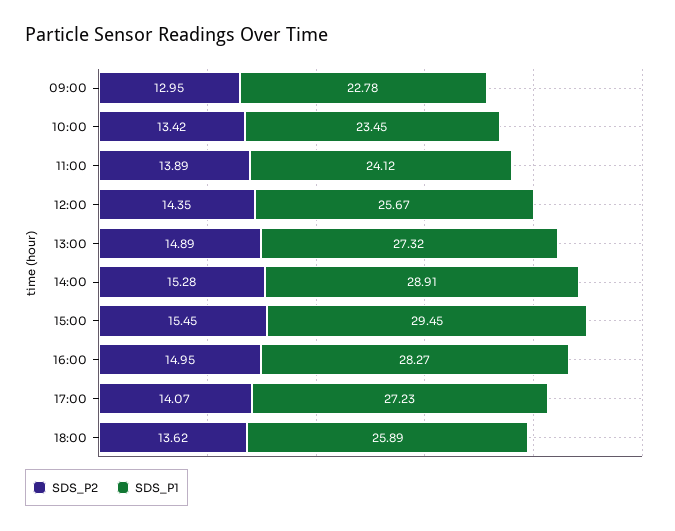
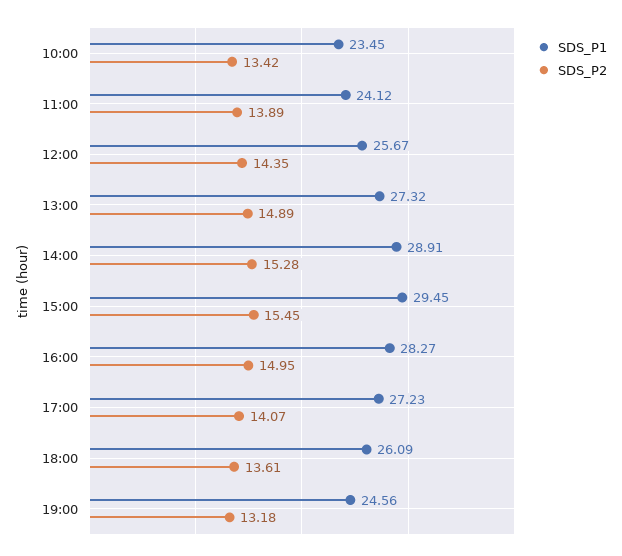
SDS_P2, 09:00: 12.95 -> none
SDS_P1, 09:00: 22.78 -> none
SDS_P2, 18:00: 13.62 -> 13.61
SDS_P1, 18:00: 25.89 -> 26.09
SDS_P1, 19:00: none -> 24.56
SDS_P2, 19:00: none -> 13.18

